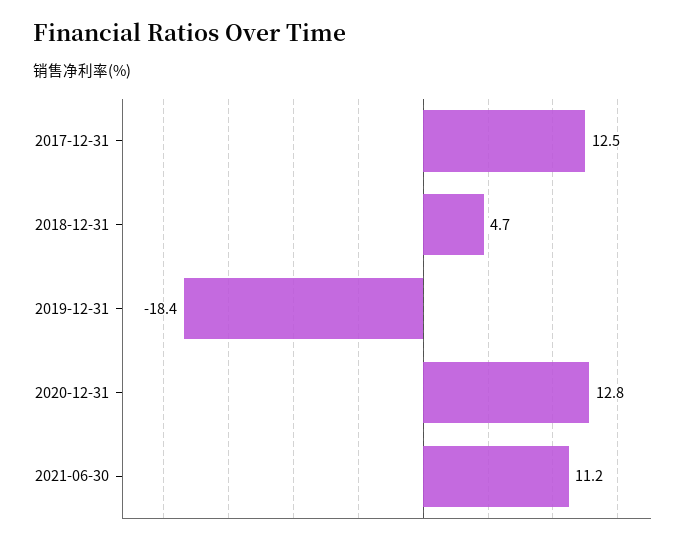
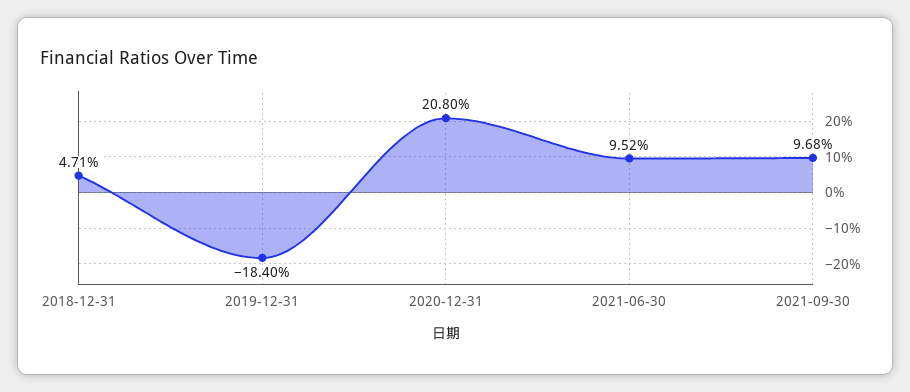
2017-12-31: 12.5 -> none
2020-12-31: 12.8 -> 20.8
2021-06-30: 11.2 -> 9.52
2021-09-30: none -> 9.68

